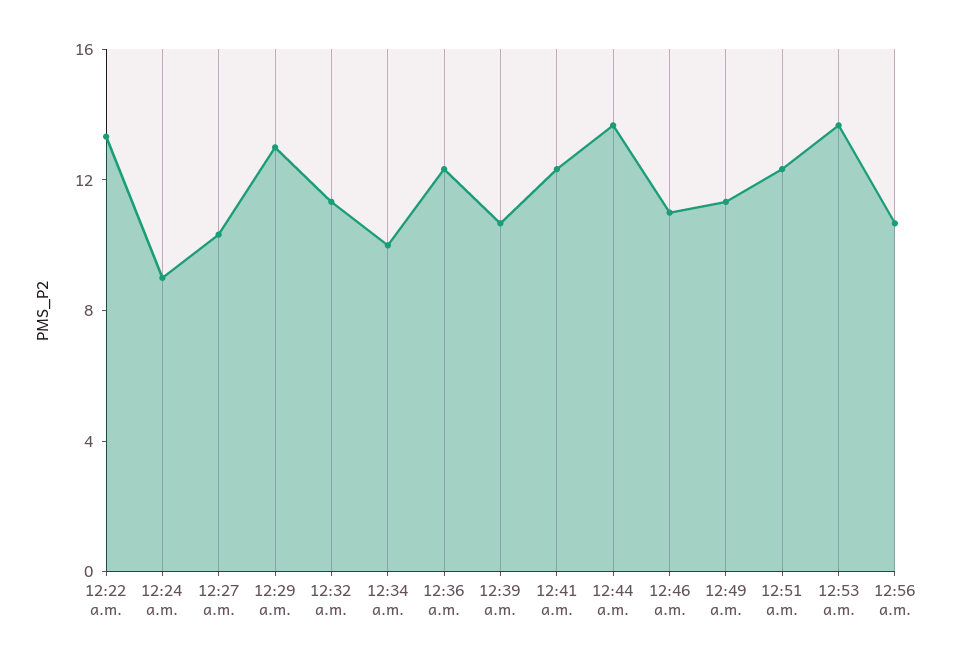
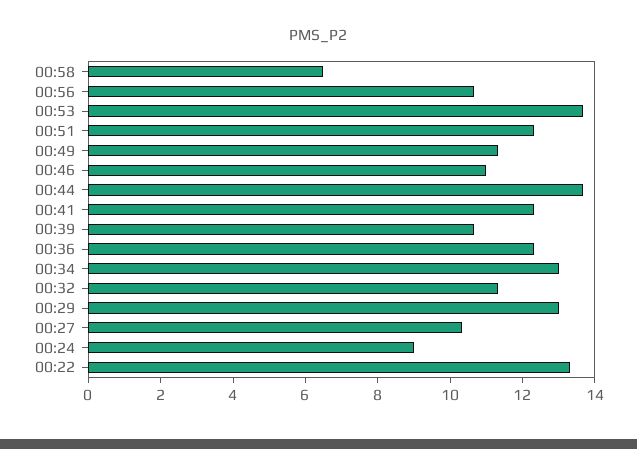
12:34 a.m.: 10 -> 13
00:58: none -> 6.5

